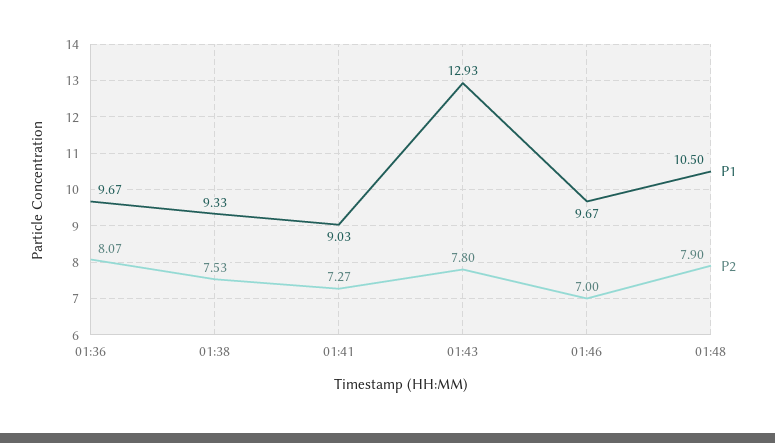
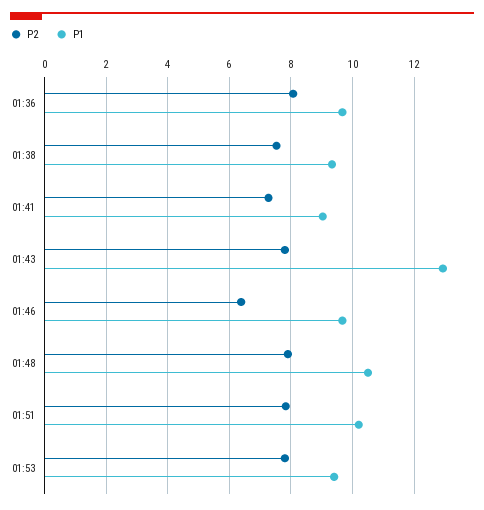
P2, 01:46: 7 -> 6.4
P2, 01:51: none -> 7.8
P1, 01:51: none -> 10.2
P2, 01:53: none -> 7.8
P1, 01:53: none -> 9.4

